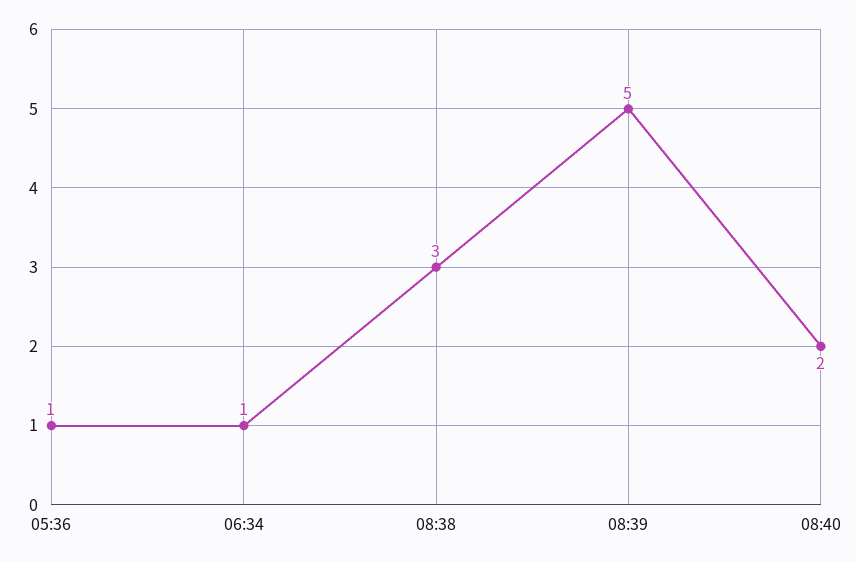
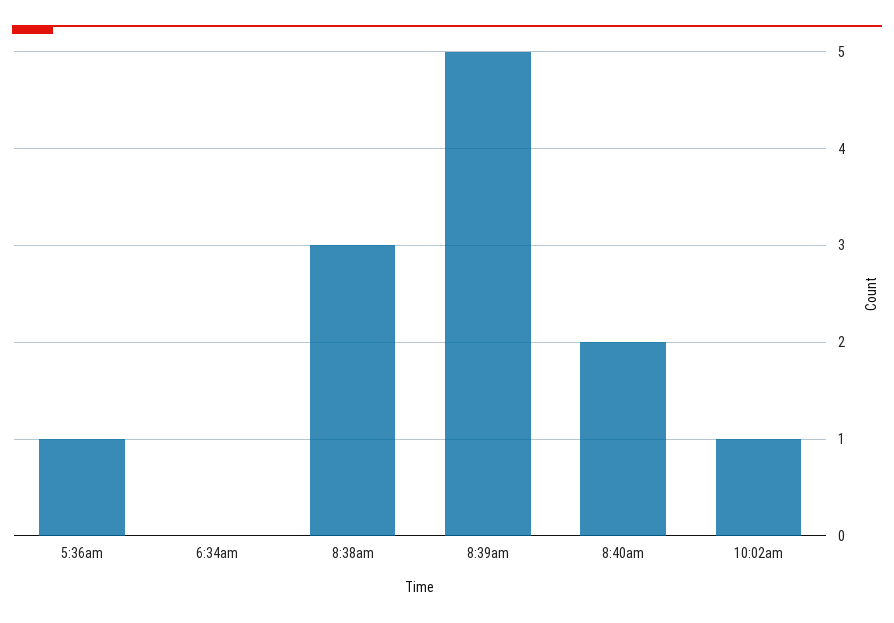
06:34: 1 -> 0
10:02am: none -> 1

